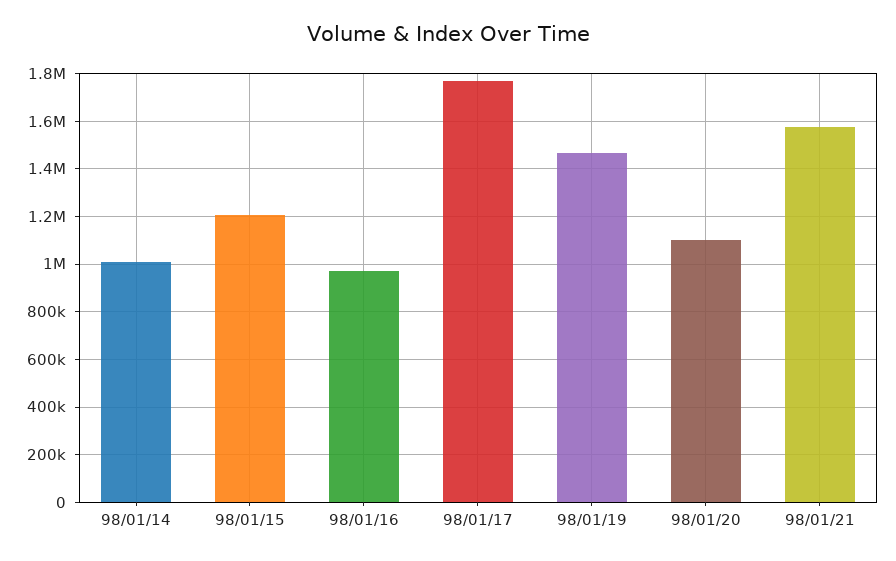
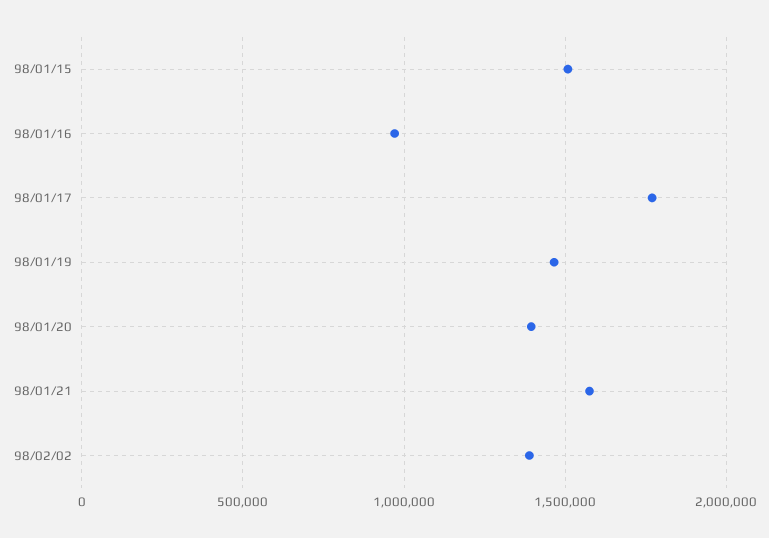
98/01/14: 1000000 -> none
98/01/15: 1200000 -> 1500000
98/01/20: 1100000 -> 1400000
98/02/02: none -> 1400000

